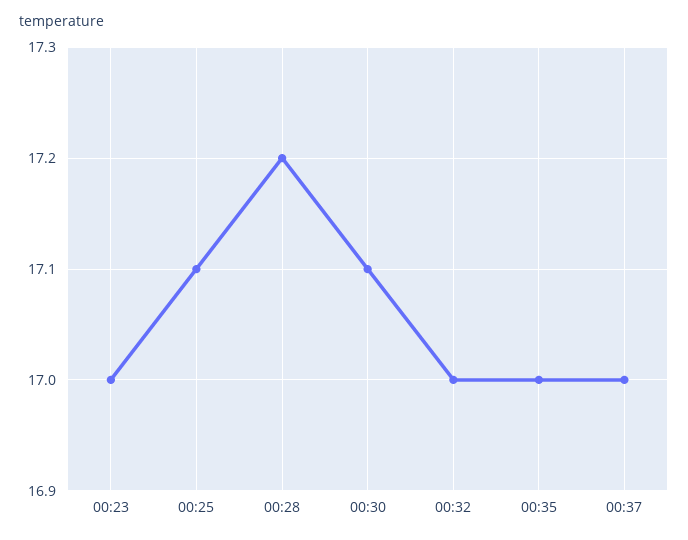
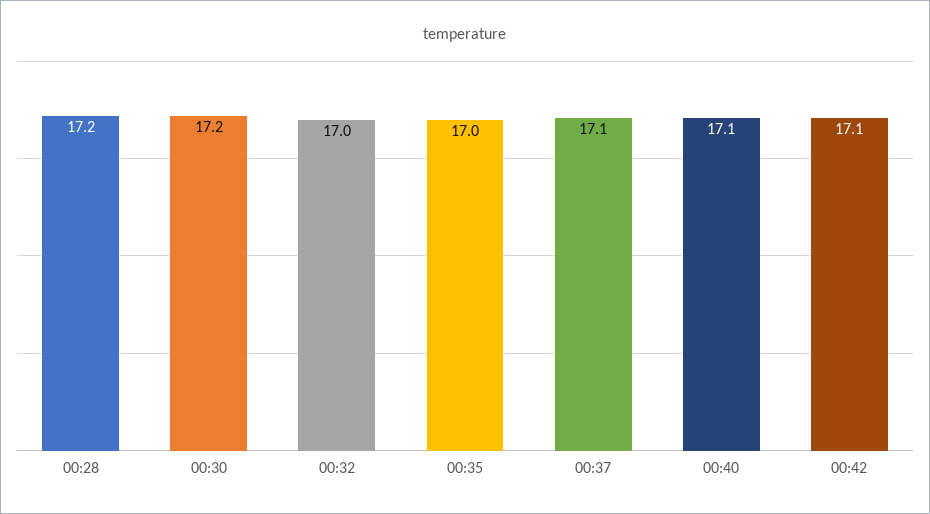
00:23: 17 -> none
00:25: 17.1 -> none
00:30: 17.1 -> 17.2
00:37: 17 -> 17.1
00:40: none -> 17.1
00:42: none -> 17.1

